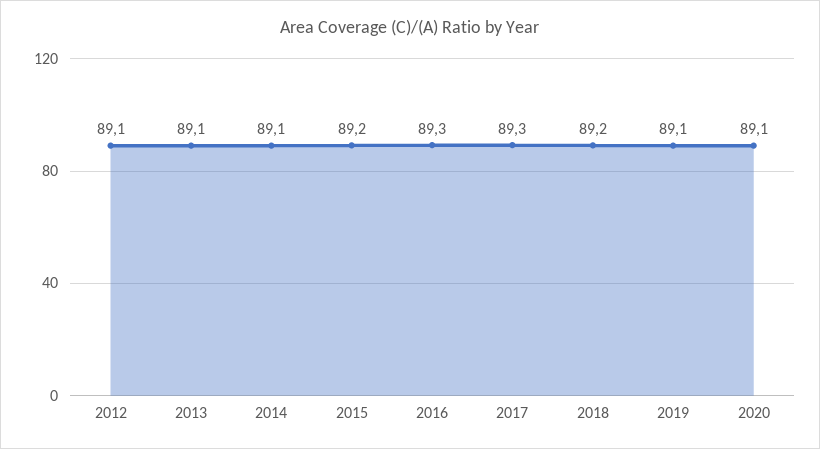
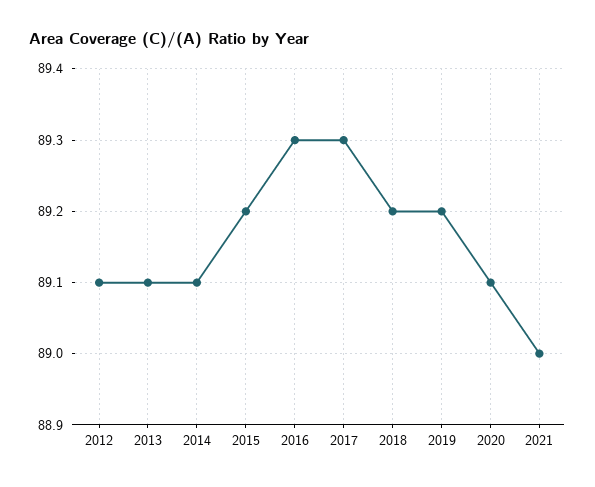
2019: 89.1 -> 89.2
2021: none -> 89

